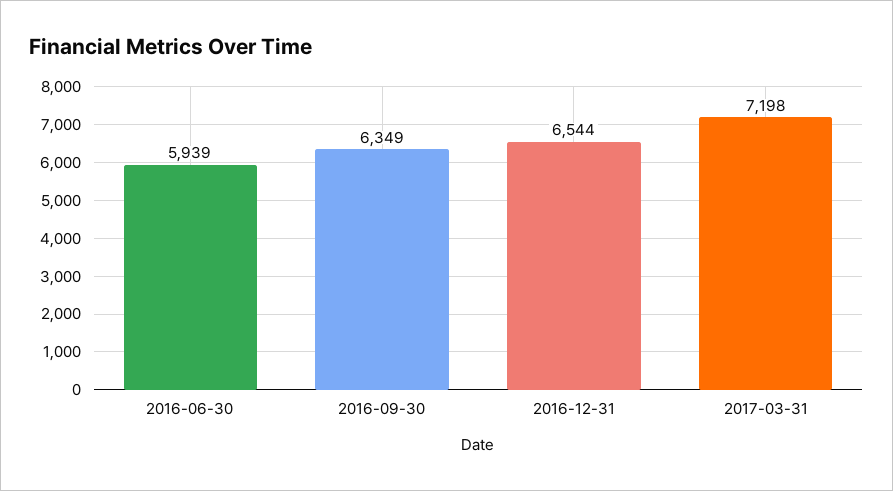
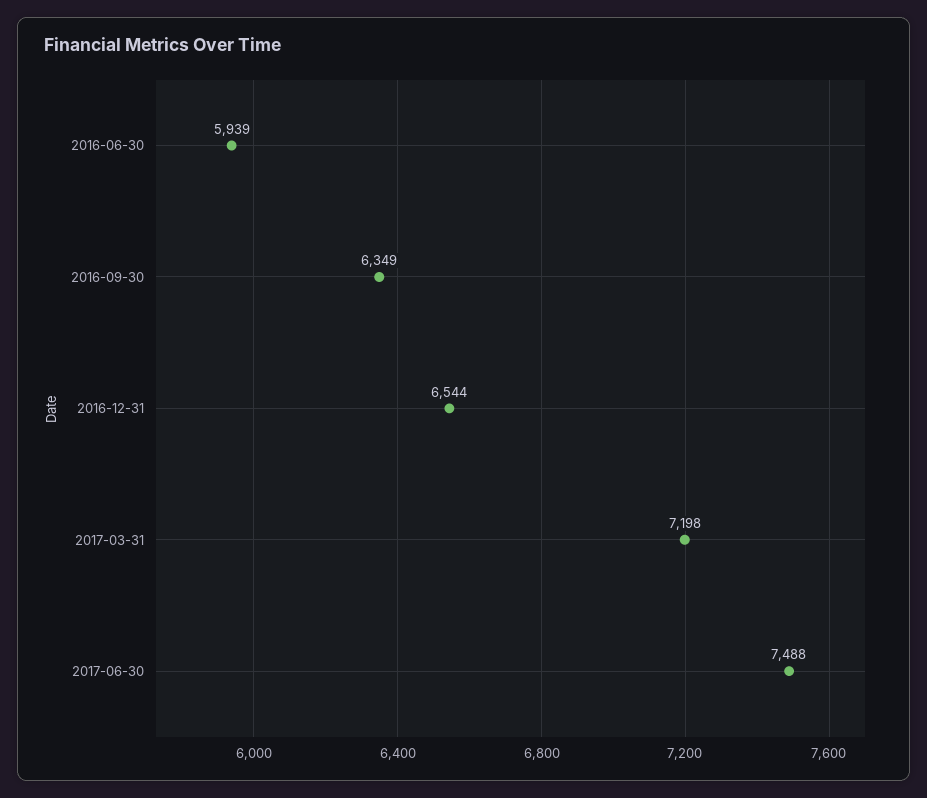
2017-06-30: none -> 7488

